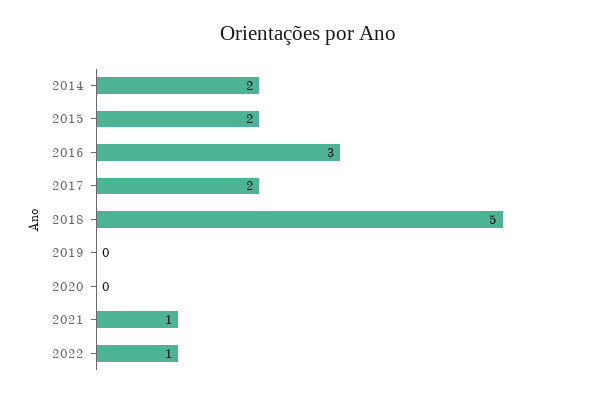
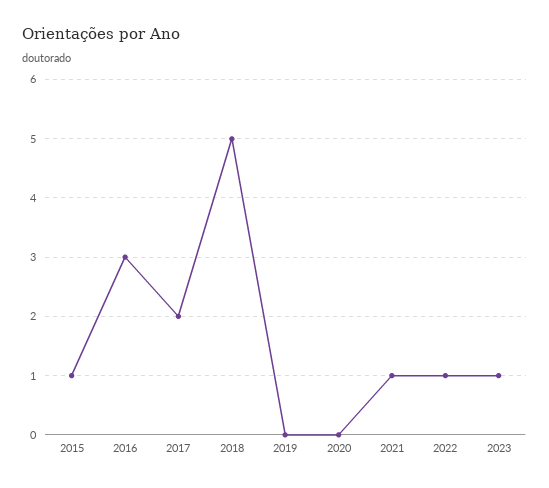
2014: 2 -> none
2015: 2 -> 1
2023: none -> 1

